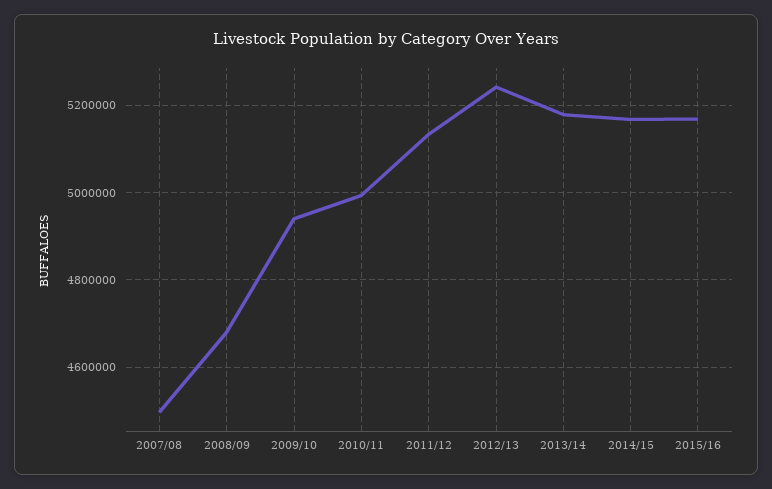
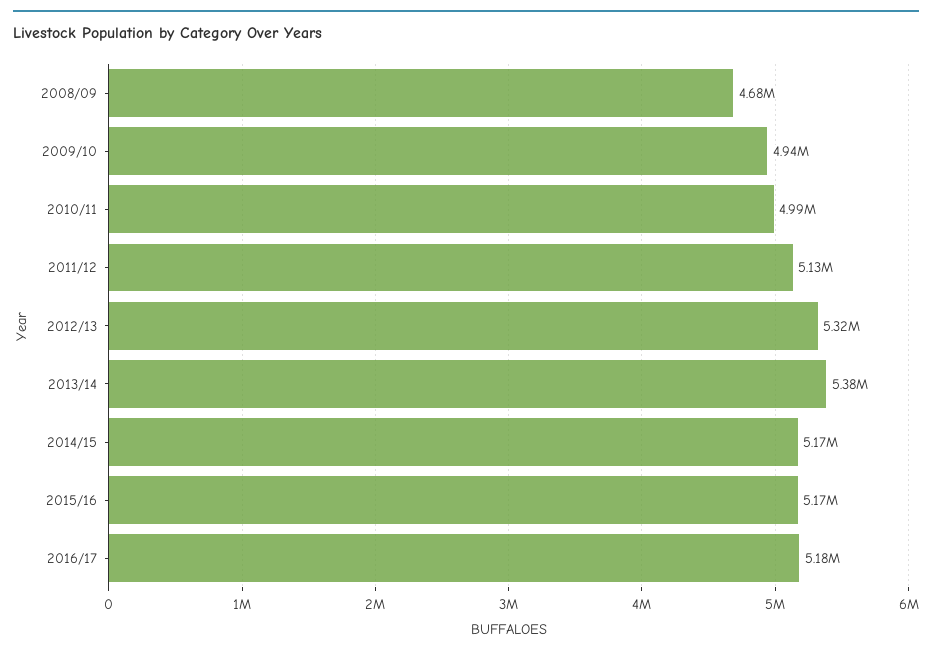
2007/08: 4500000 -> none
2012/13: 5240000 -> 5320000
2013/14: 5180000 -> 5380000
2016/17: none -> 5180000

